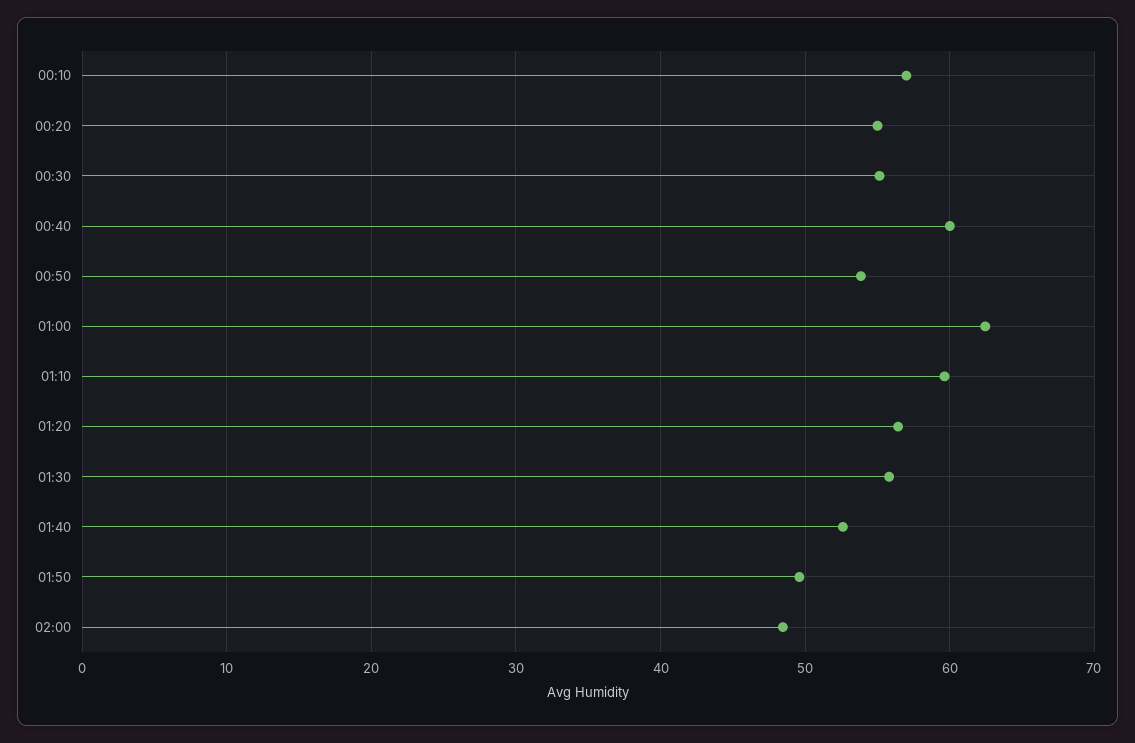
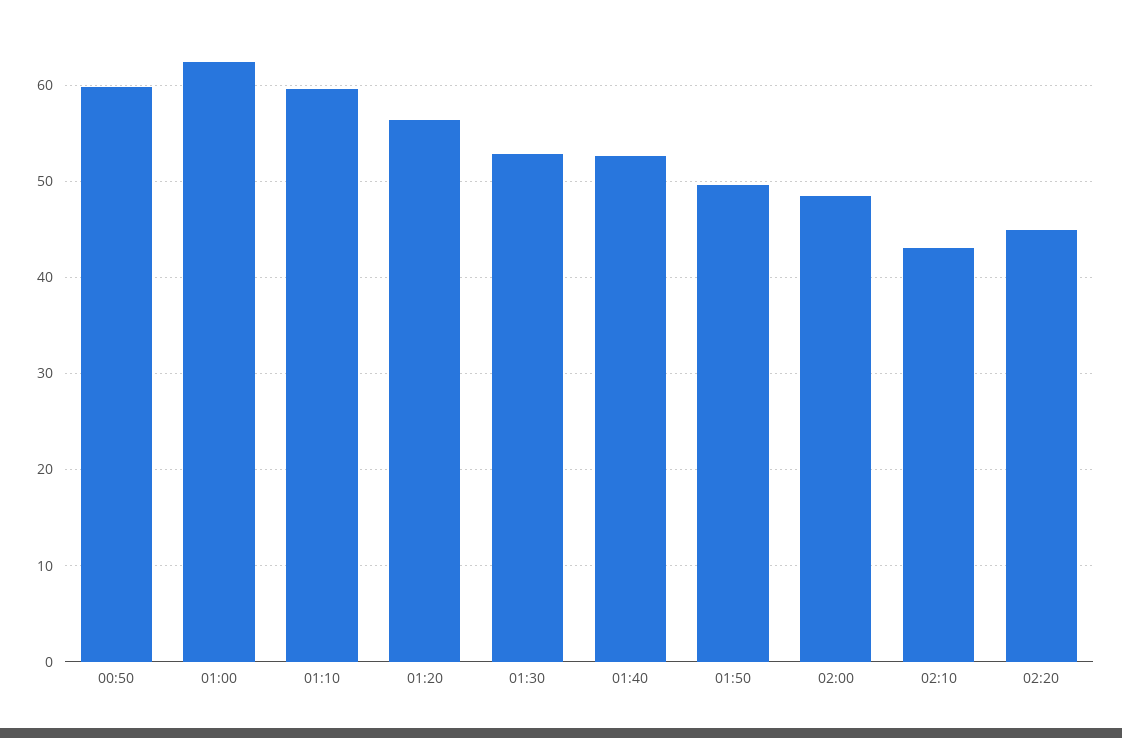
00:10: 57 -> none
00:20: 55 -> none
00:30: 55 -> none
00:40: 60 -> none
00:50: 54 -> 60
01:30: 56 -> 53
02:10: none -> 43
02:20: none -> 45

